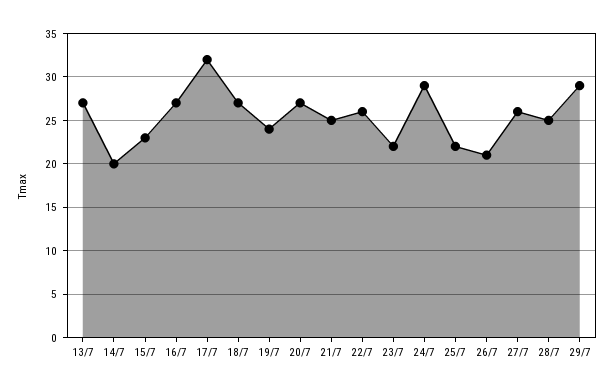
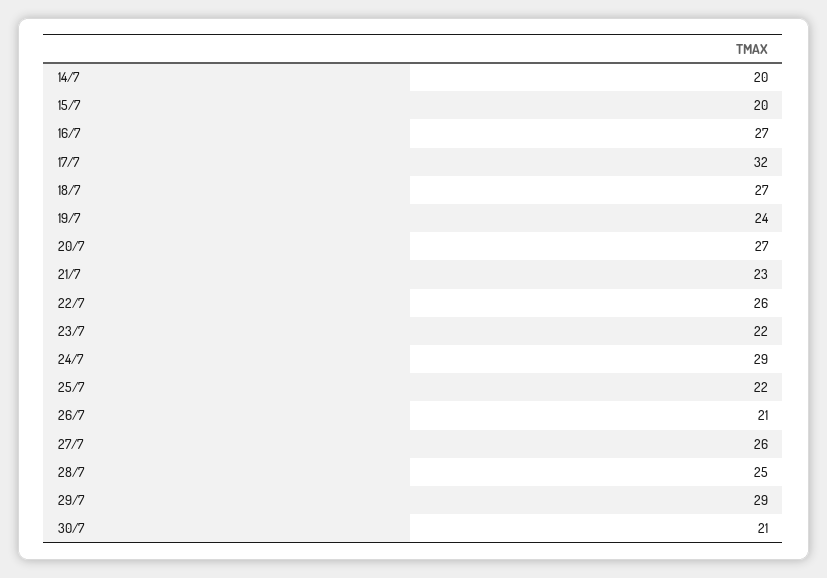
13/7: 27 -> none
15/7: 23 -> 20
21/7: 25 -> 23
30/7: none -> 21

